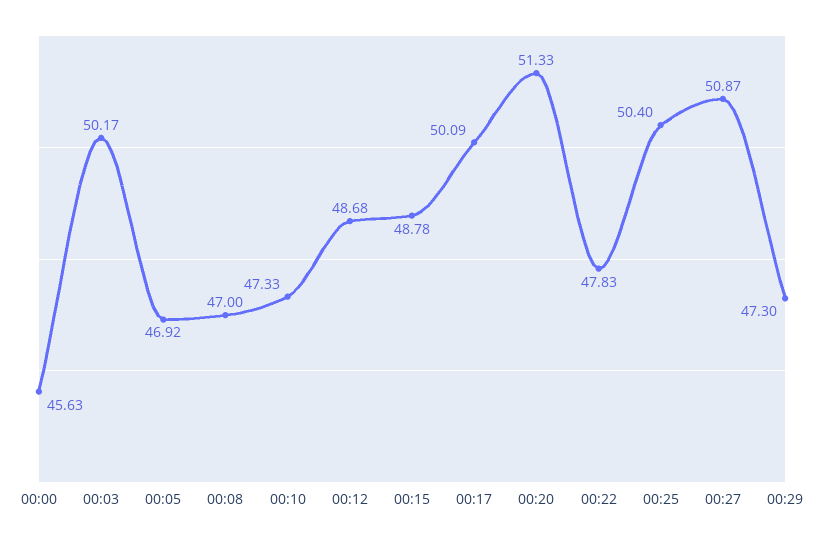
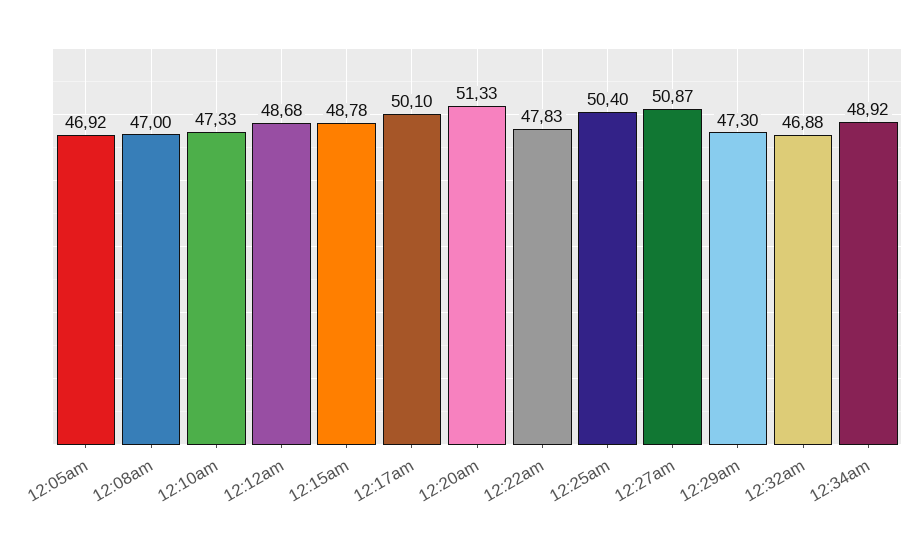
00:00: 45.63 -> none
00:03: 50.17 -> none
00:17: 50.09 -> 50.1
12:32am: none -> 46.88
12:34am: none -> 48.92

